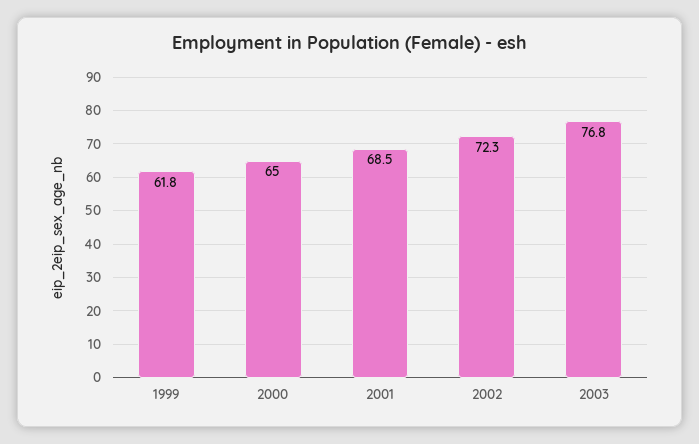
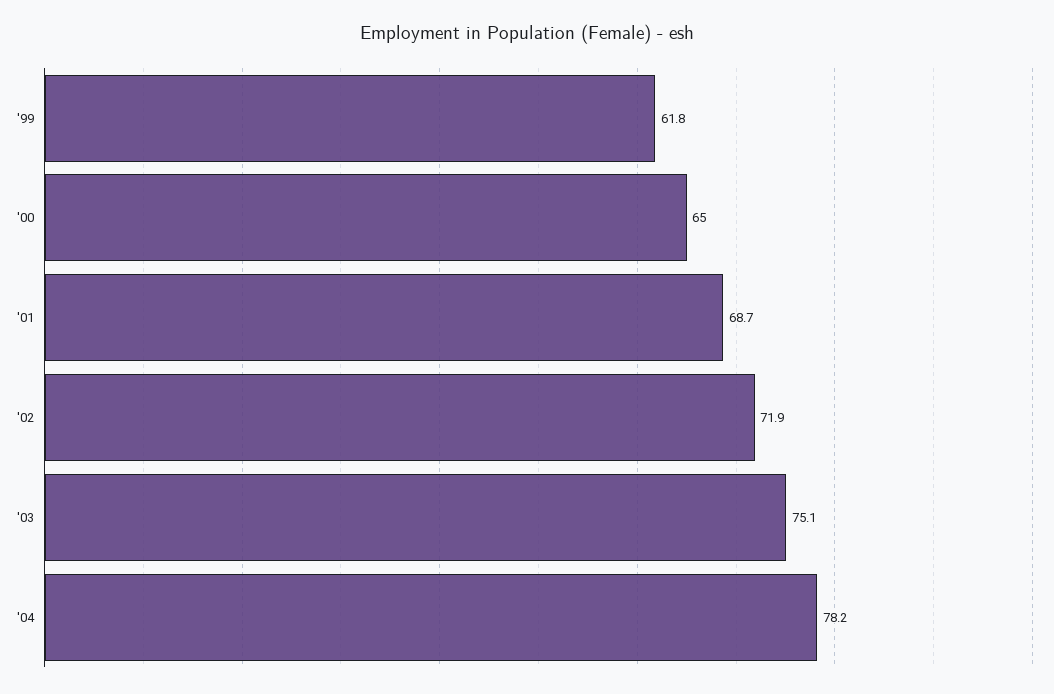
2001: 68.5 -> 68.7
2002: 72.3 -> 71.9
2003: 76.8 -> 75.1
'04: none -> 78.2

